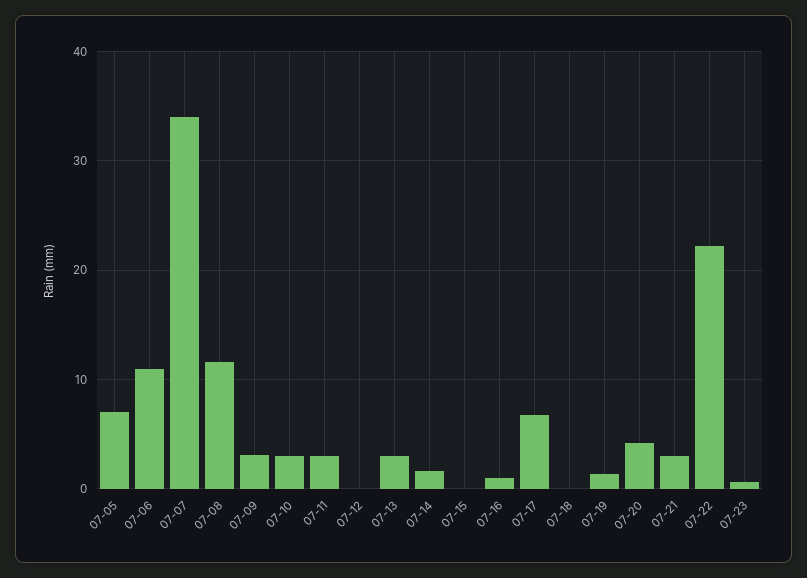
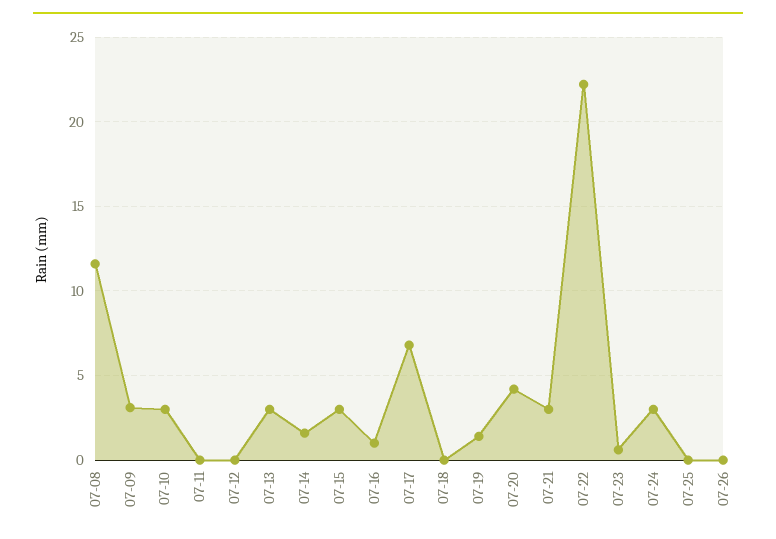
07-05: 7 -> none
07-06: 11 -> none
07-07: 34 -> none
07-11: 3 -> 0
07-15: 0 -> 3
07-24: none -> 3
07-25: none -> 0
07-26: none -> 0

